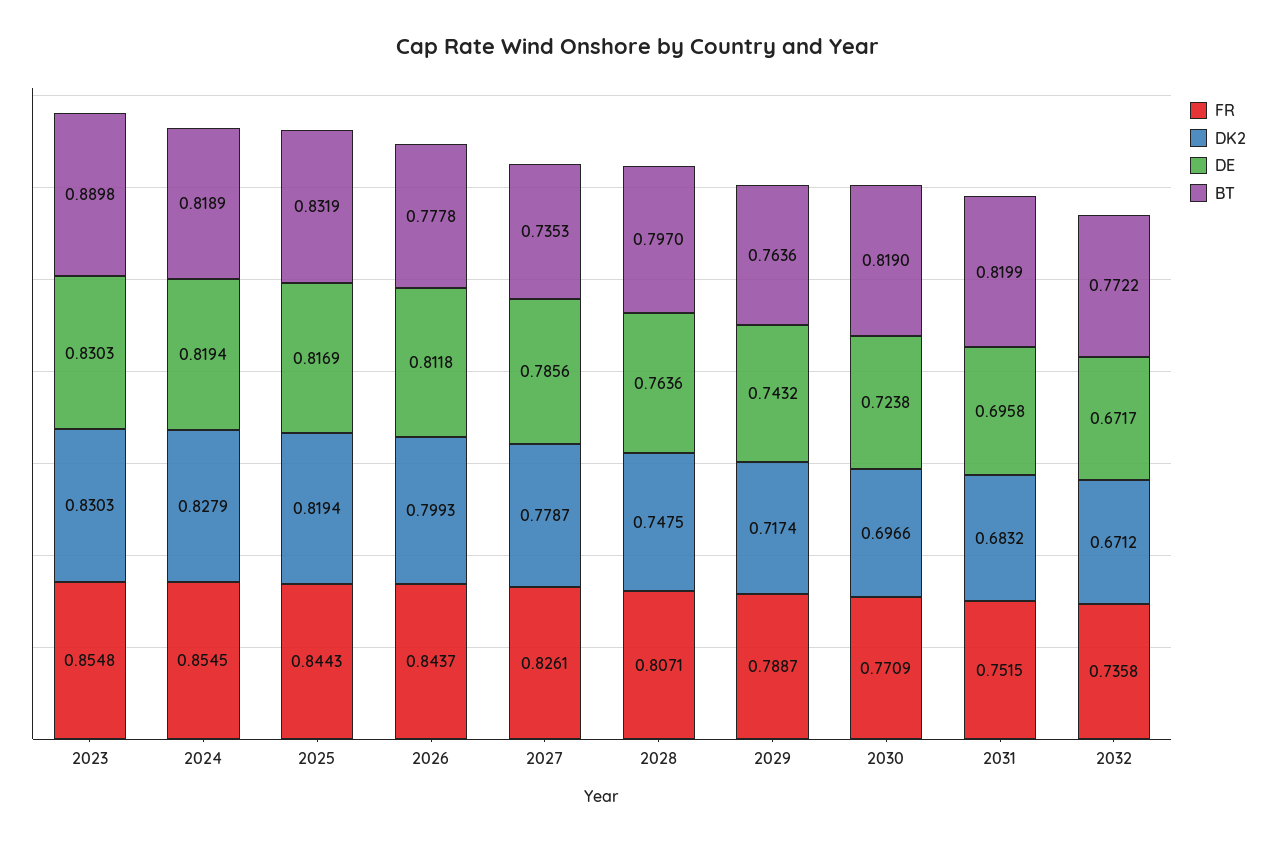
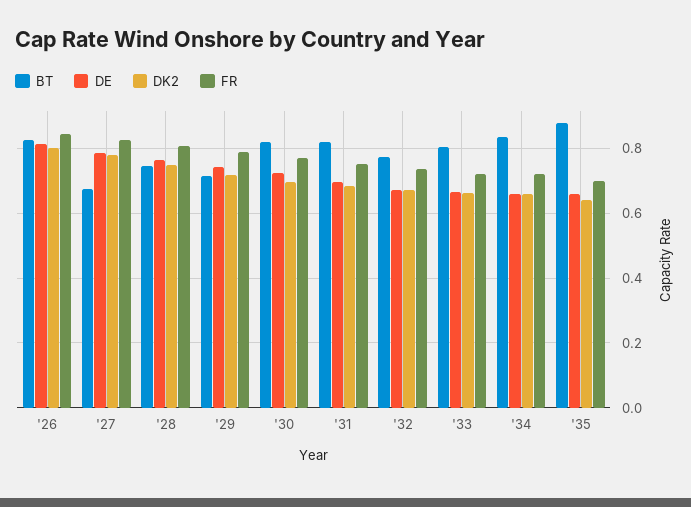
FR, 2023: 0.8548 -> none
DK2, 2023: 0.8303 -> none
DE, 2023: 0.8303 -> none
BT, 2023: 0.8898 -> none
FR, 2024: 0.8545 -> none
DK2, 2024: 0.8279 -> none
DE, 2024: 0.8194 -> none
BT, 2024: 0.8189 -> none
FR, 2025: 0.8443 -> none
DK2, 2025: 0.8194 -> none
DE, 2025: 0.8169 -> none
BT, 2025: 0.8319 -> none
BT, 2026: 0.7778 -> 0.82
BT, 2027: 0.7353 -> 0.68
BT, 2028: 0.797 -> 0.74
BT, 2029: 0.7636 -> 0.72
BT, '33: none -> 0.8
DE, '33: none -> 0.66
DK2, '33: none -> 0.66
FR, '33: none -> 0.72
BT, '34: none -> 0.84
DE, '34: none -> 0.66
DK2, '34: none -> 0.66
FR, '34: none -> 0.72
BT, '35: none -> 0.88
DE, '35: none -> 0.66
DK2, '35: none -> 0.64
FR, '35: none -> 0.7

